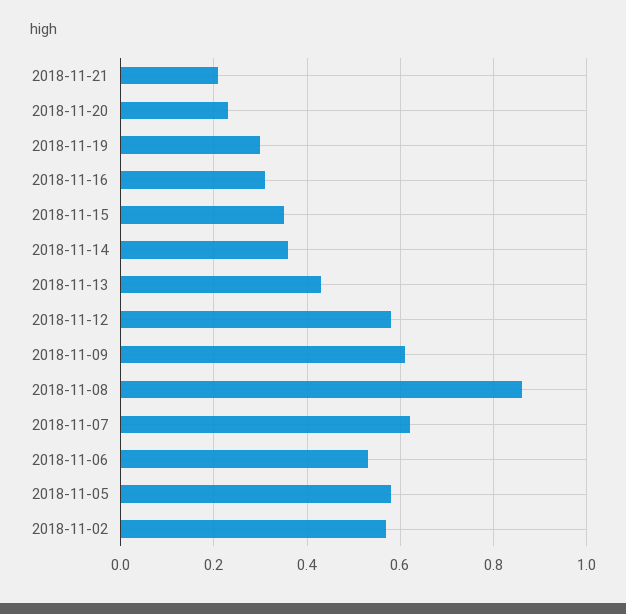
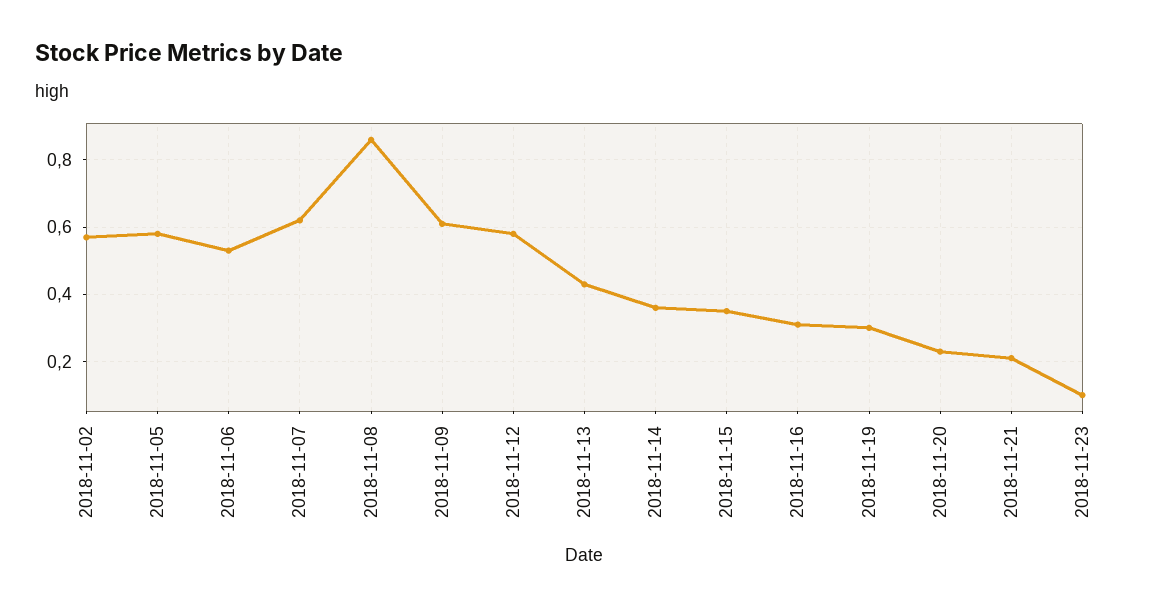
2018-11-23: none -> 0.1

